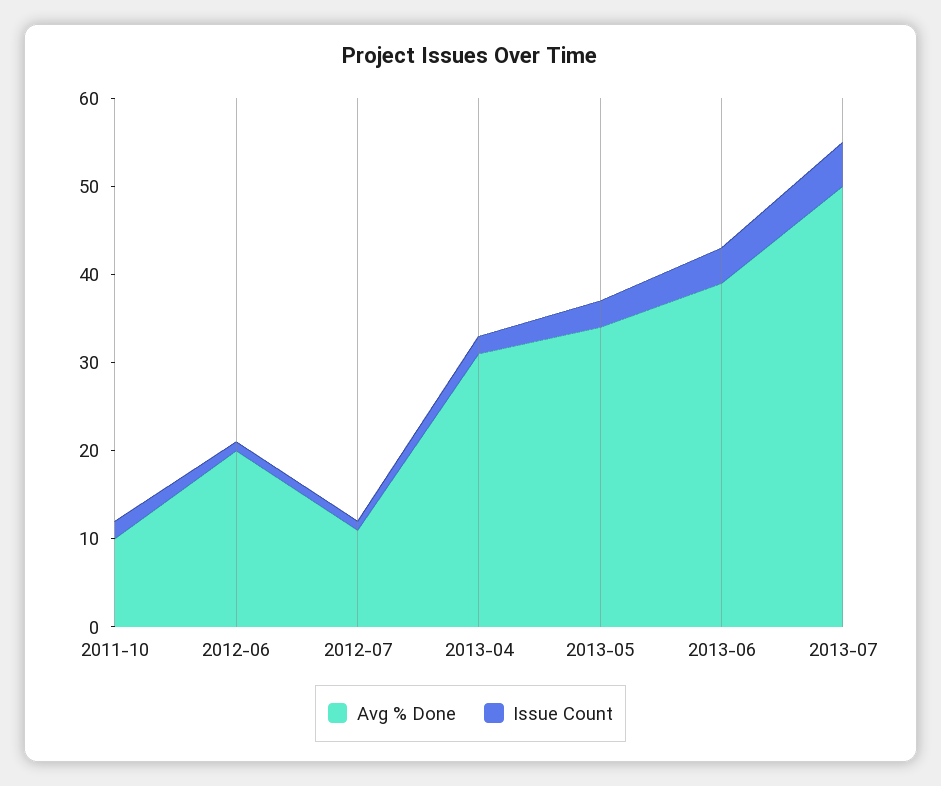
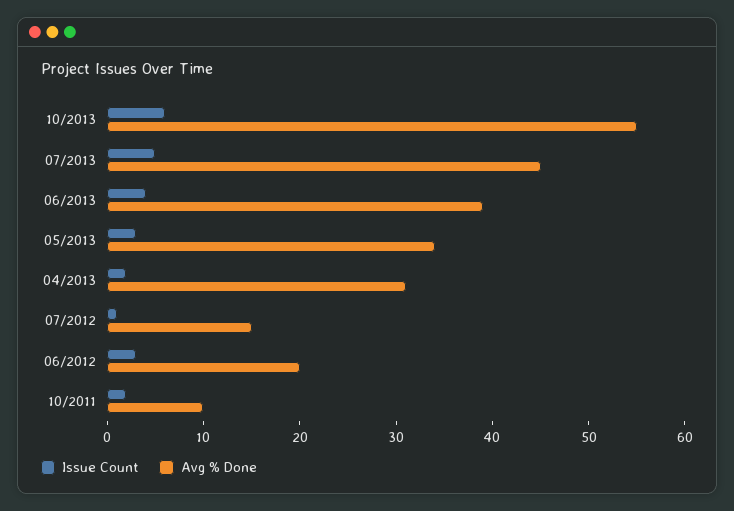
Issue Count, 2012-06: 1 -> 3
Avg % Done, 2012-07: 11 -> 15
Avg % Done, 2013-07: 50 -> 45
Issue Count, 10/2013: none -> 6
Avg % Done, 10/2013: none -> 55

